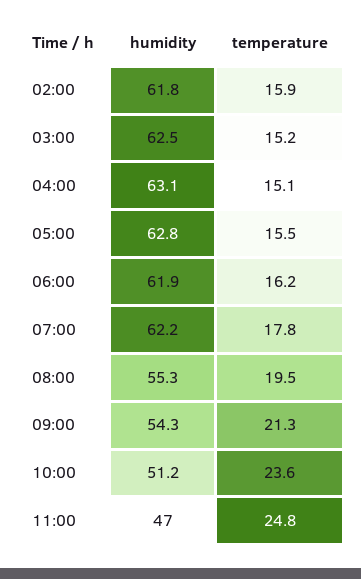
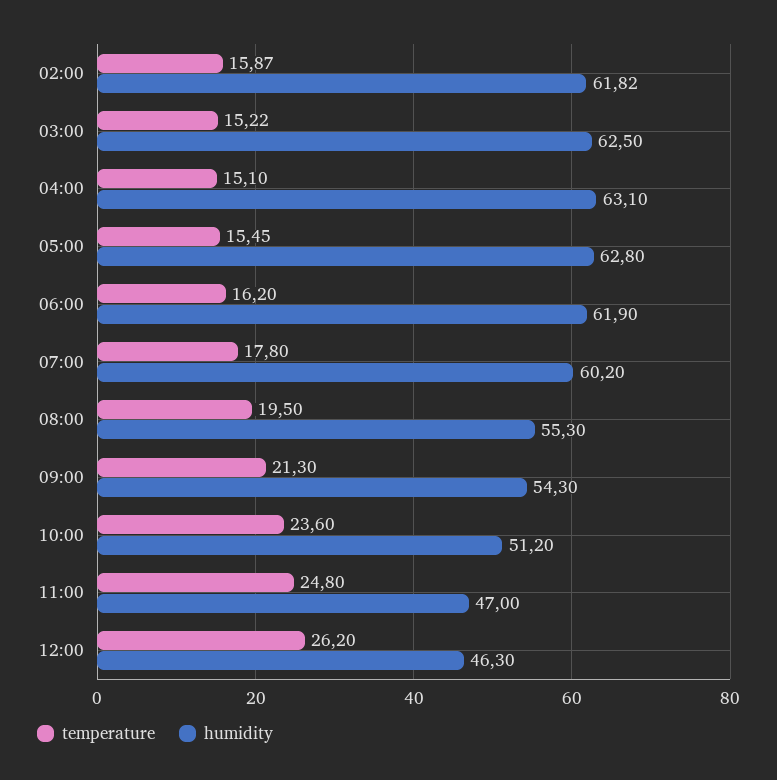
humidity, 07:00: 62.2 -> 60.2
temperature, 12:00: none -> 26.2
humidity, 12:00: none -> 46.3

